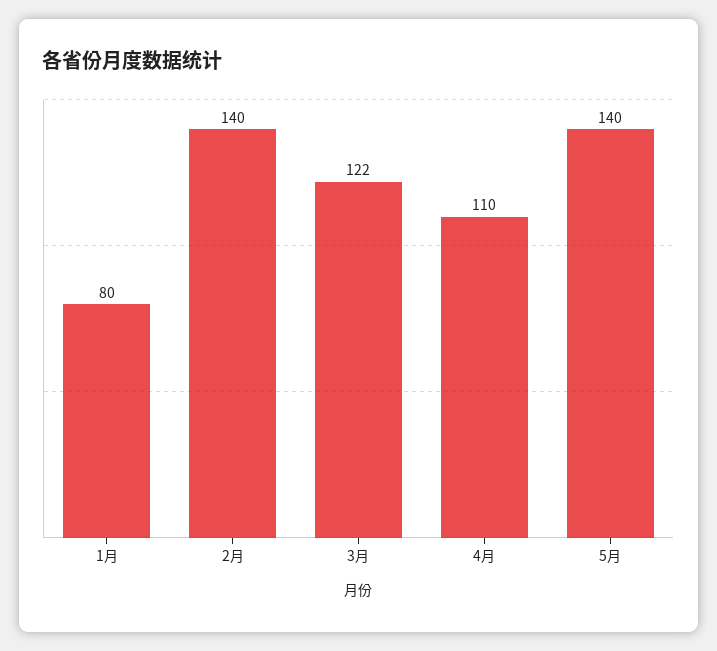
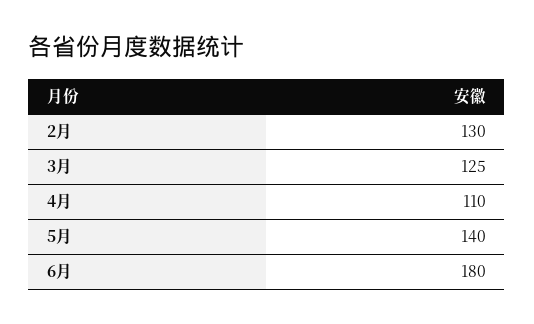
1月: 80 -> none
2月: 140 -> 130
3月: 122 -> 125
6月: none -> 180

